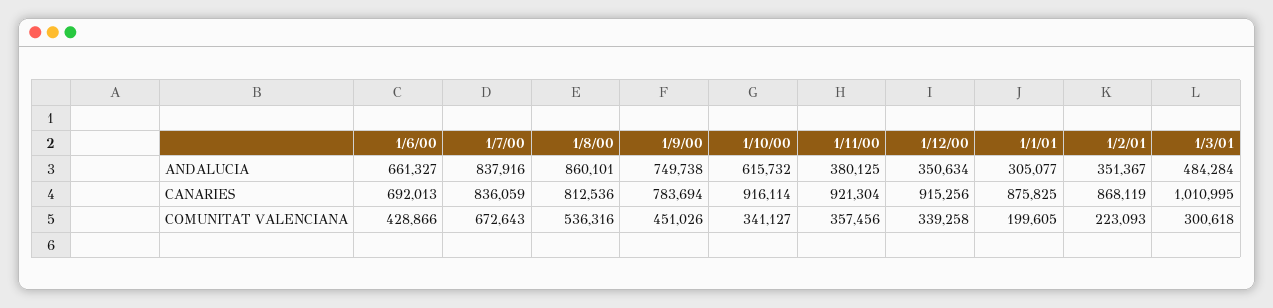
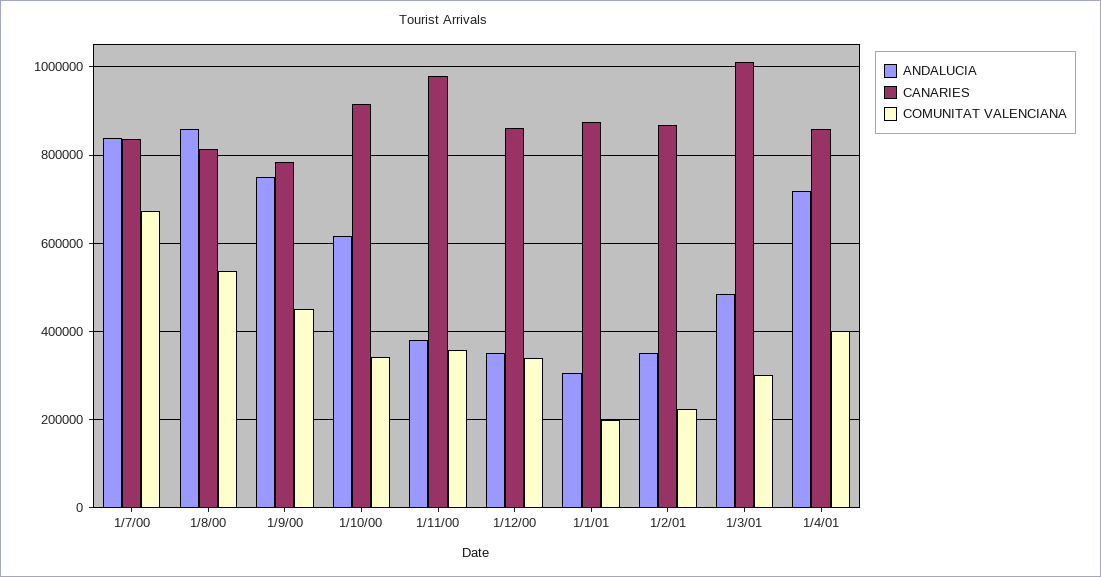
ANDALUCIA, 1/6/00: 661327 -> none
CANARIES, 1/6/00: 692013 -> none
CANARIES, 1/11/00: 921304 -> 980000
CANARIES, 1/12/00: 915256 -> 860000
COMUNITAT VALENCIANA, 1/6/00: 428866 -> none
ANDALUCIA, 1/4/01: none -> 720000
CANARIES, 1/4/01: none -> 860000
COMUNITAT VALENCIANA, 1/4/01: none -> 400000

